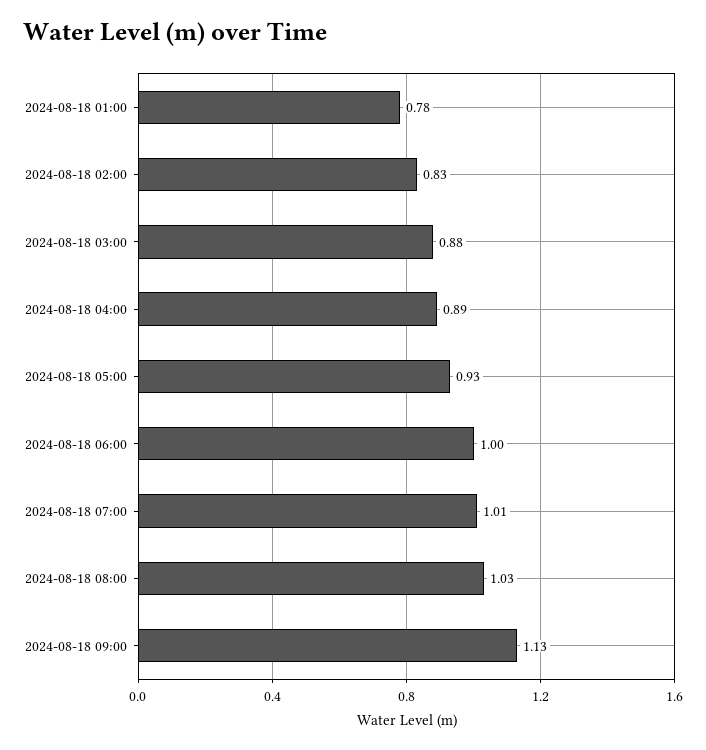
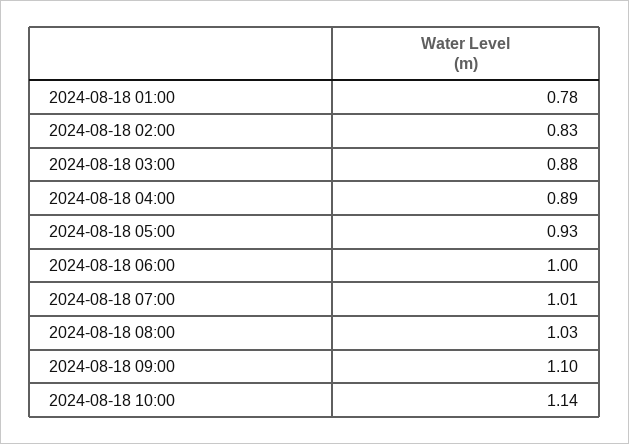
2024-08-18 09:00: 1.13 -> 1.1
2024-08-18 10:00: none -> 1.14

